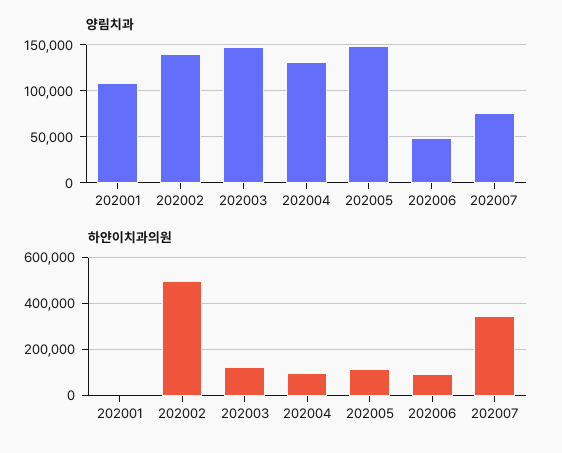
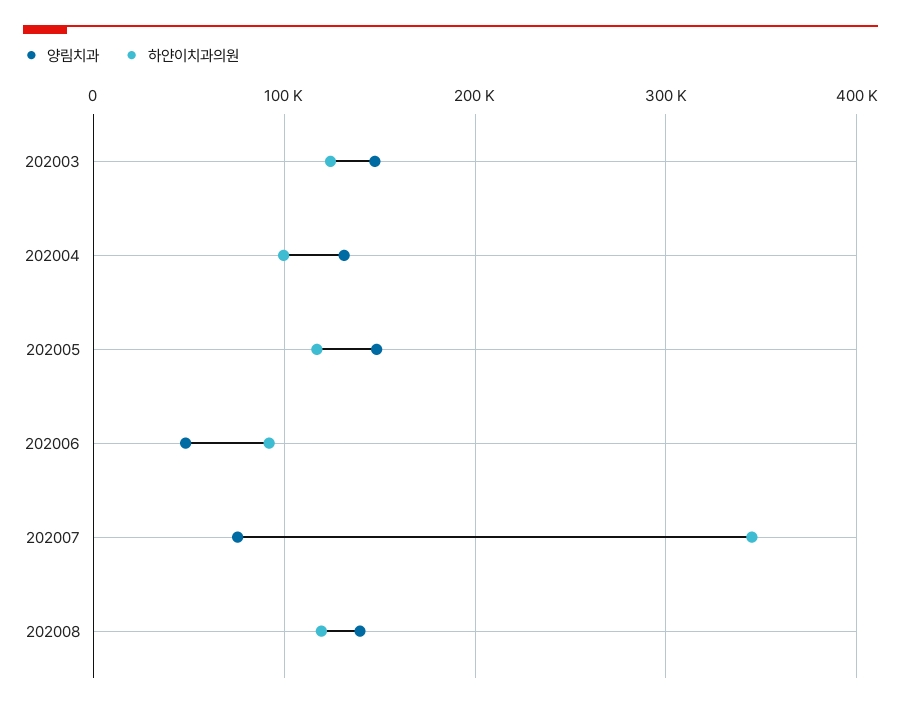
양림치과, 202001: 110000 -> none
양림치과, 202002: 140000 -> none
하얀이치과의원, 202001: 0 -> none
하얀이치과의원, 202002: 500000 -> none
양림치과, 202008: none -> 140000
하얀이치과의원, 202008: none -> 120000

